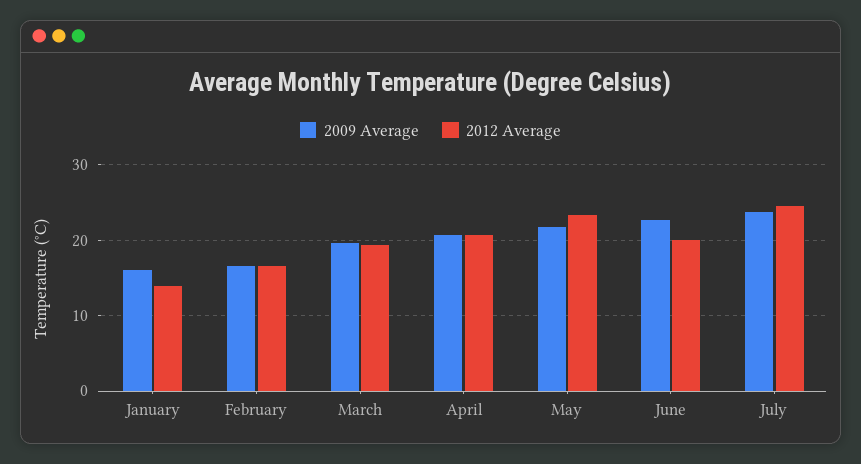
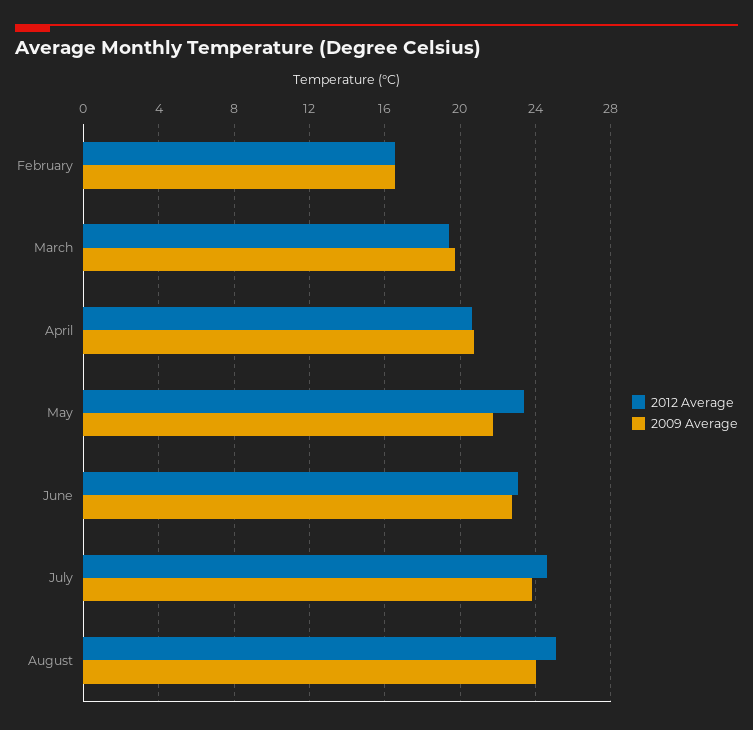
2009 Average, January: 16 -> none
2012 Average, January: 14 -> none
2012 Average, June: 20 -> 23
2012 Average, August: none -> 25
2009 Average, August: none -> 24

